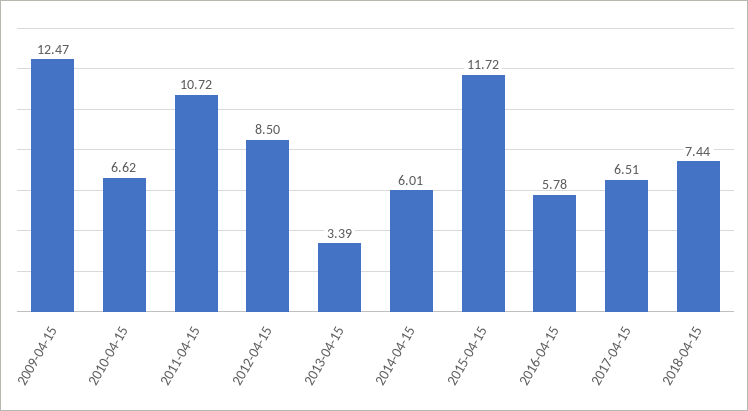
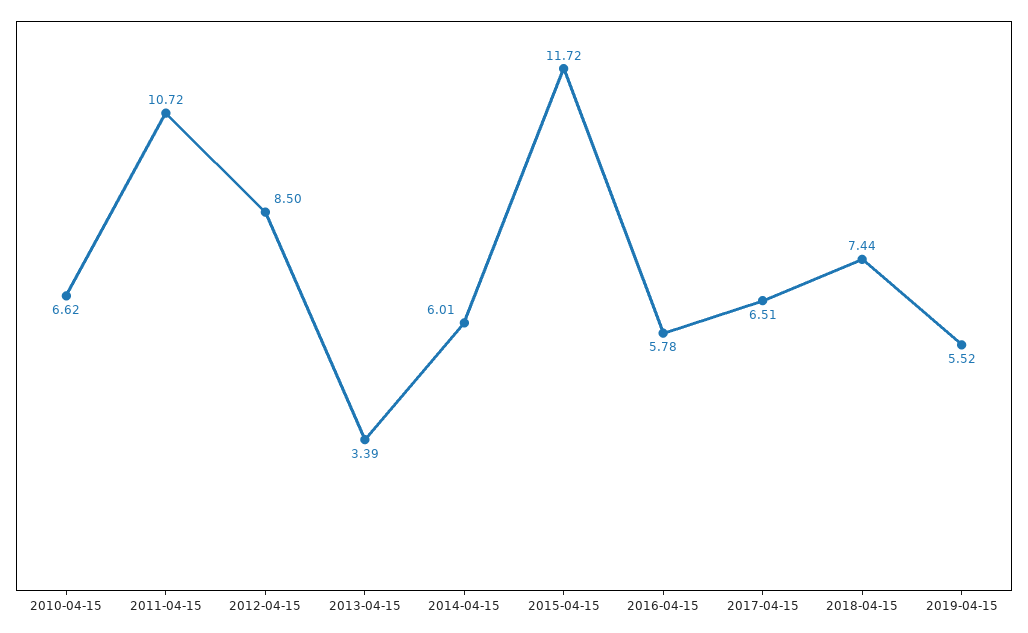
2009-04-15: 12.47 -> none
2019-04-15: none -> 5.52

